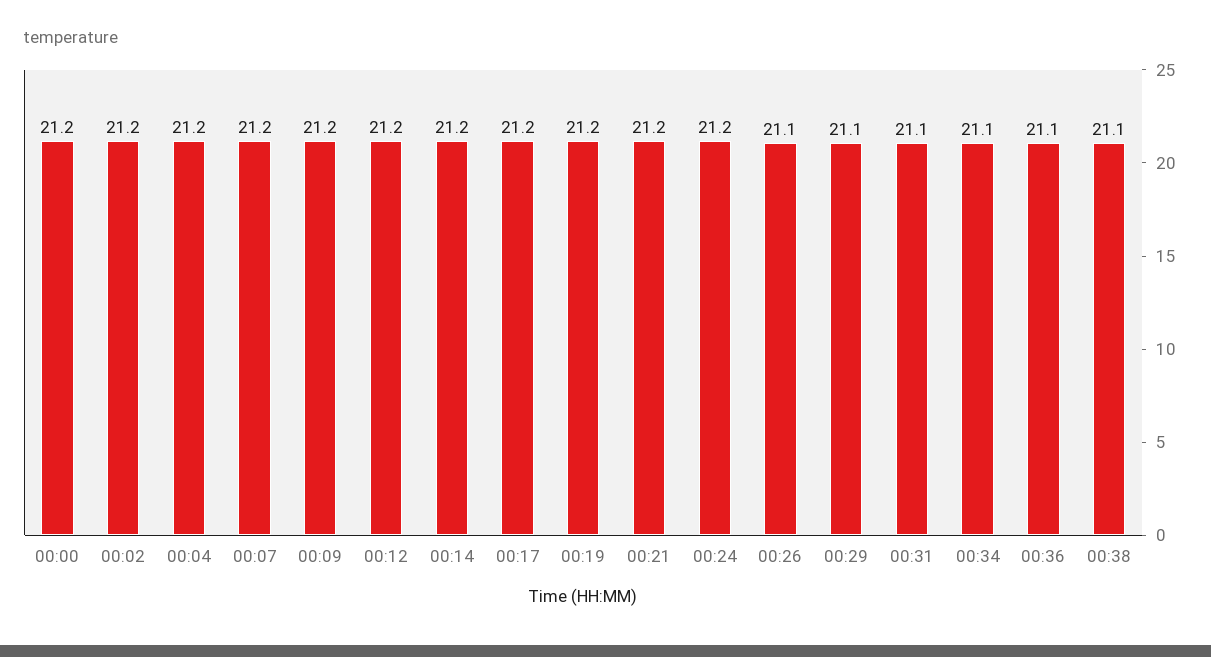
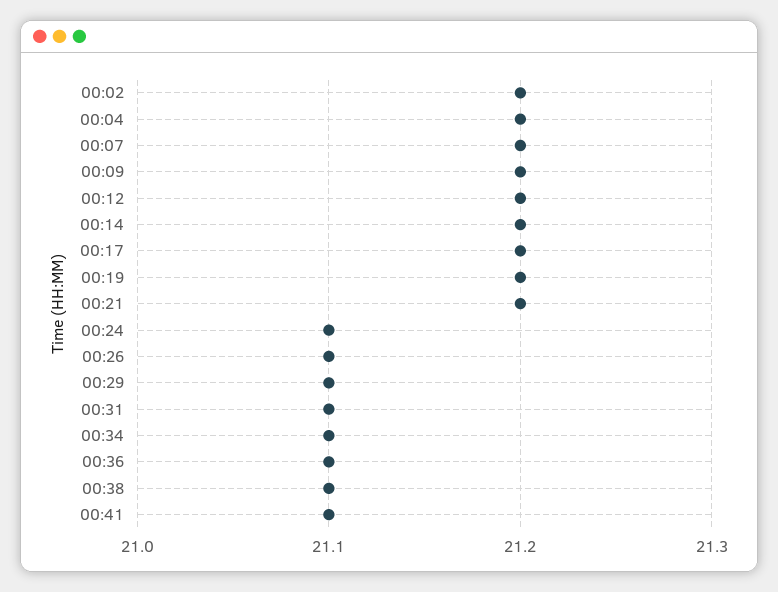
00:00: 21.2 -> none
00:24: 21.2 -> 21.1
00:41: none -> 21.1

